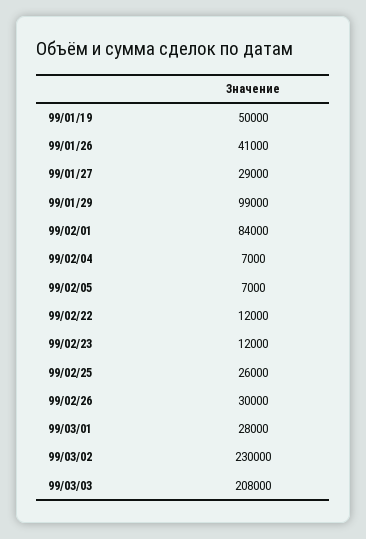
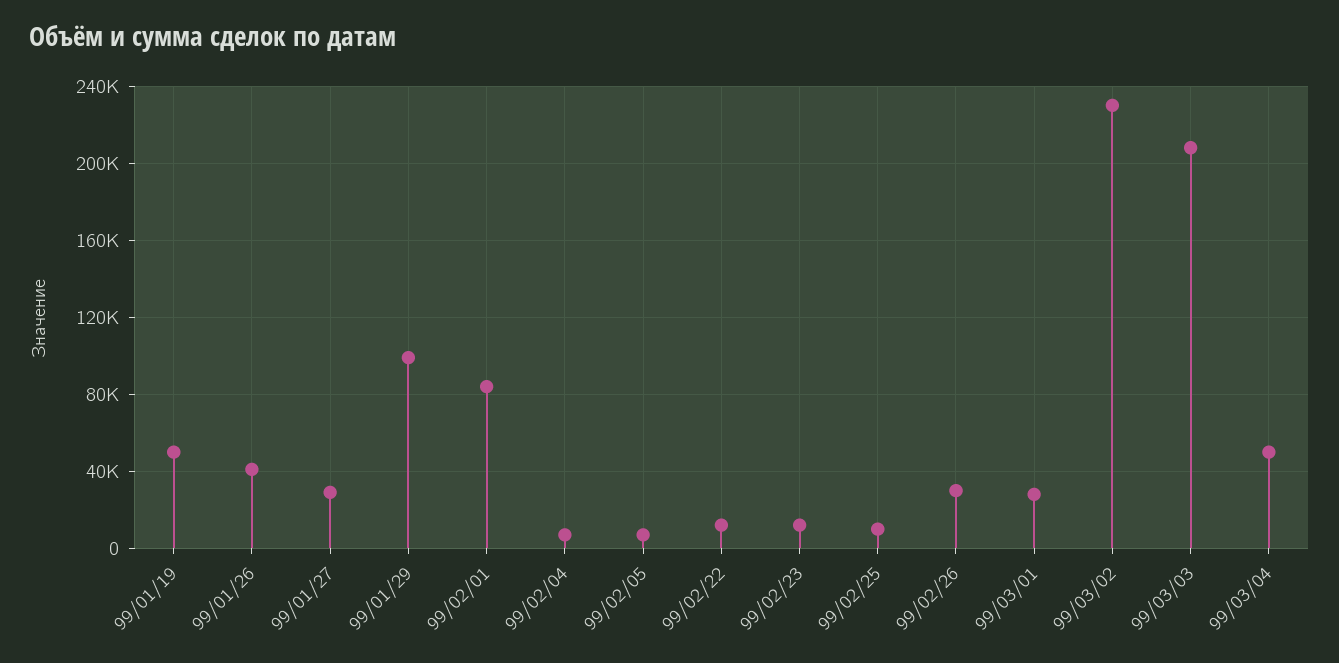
99/02/25: 26000 -> 10000
99/03/04: none -> 50000

